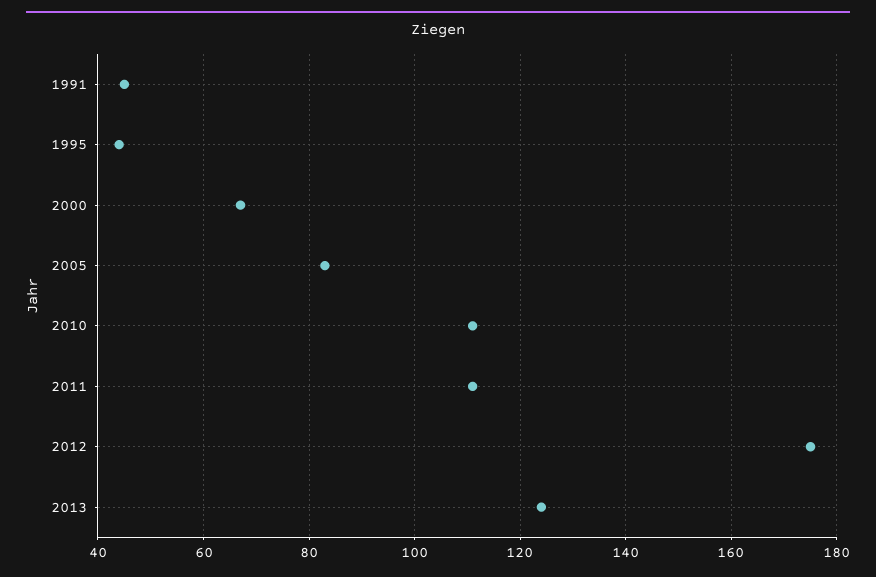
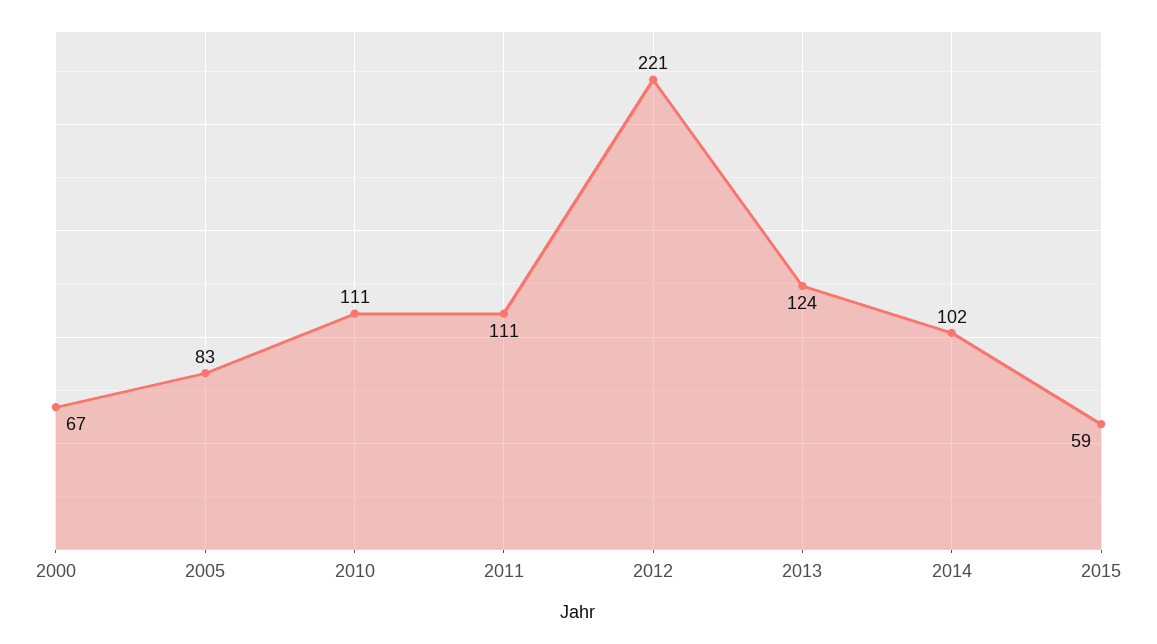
1991: 45 -> none
1995: 45 -> none
2012: 175 -> 221
2014: none -> 102
2015: none -> 59

